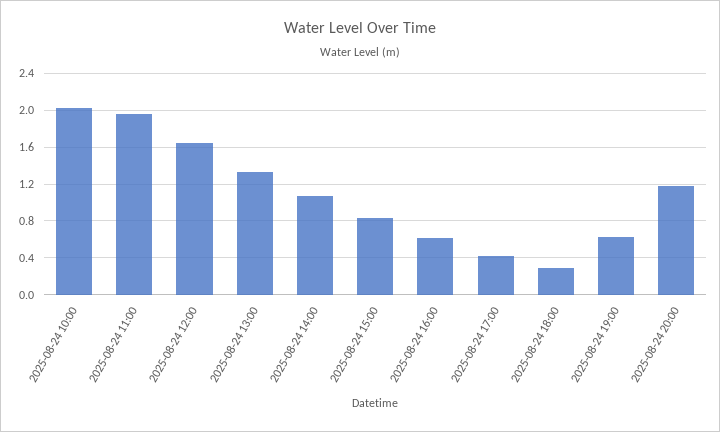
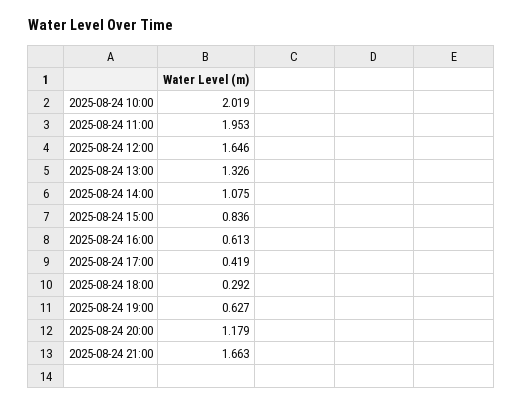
2025-08-24 21:00: none -> 1.663

